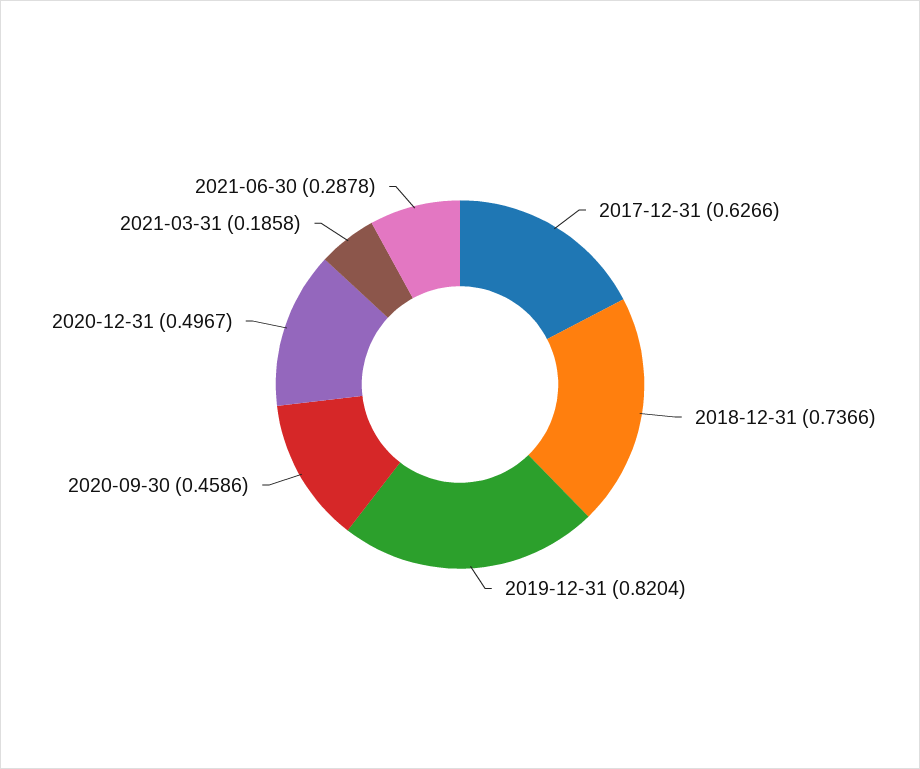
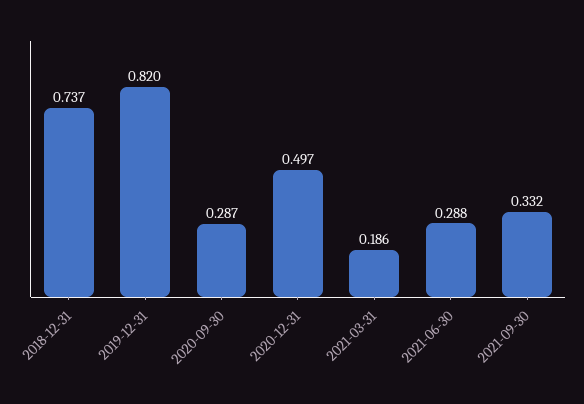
2017-12-31: 0.6266 -> none
2020-09-30: 0.4586 -> 0.287
2021-09-30: none -> 0.332

